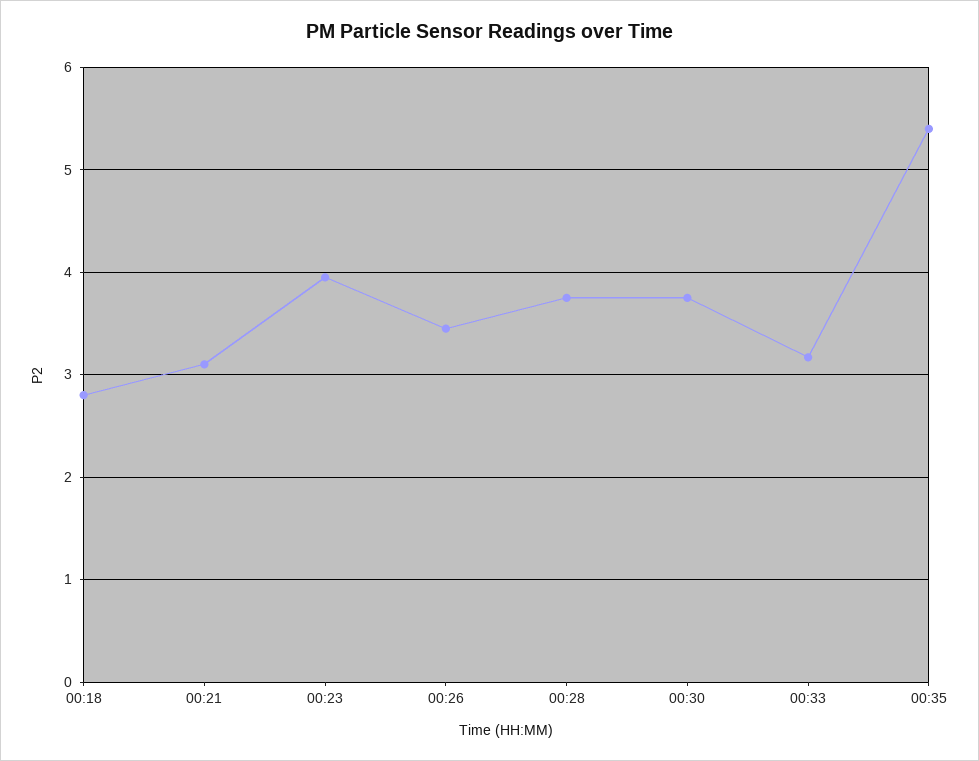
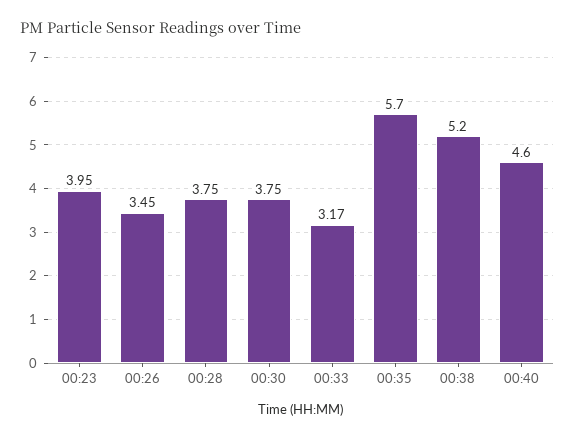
00:18: 2.8 -> none
00:21: 3.1 -> none
00:35: 5.4 -> 5.7
00:38: none -> 5.2
00:40: none -> 4.6

